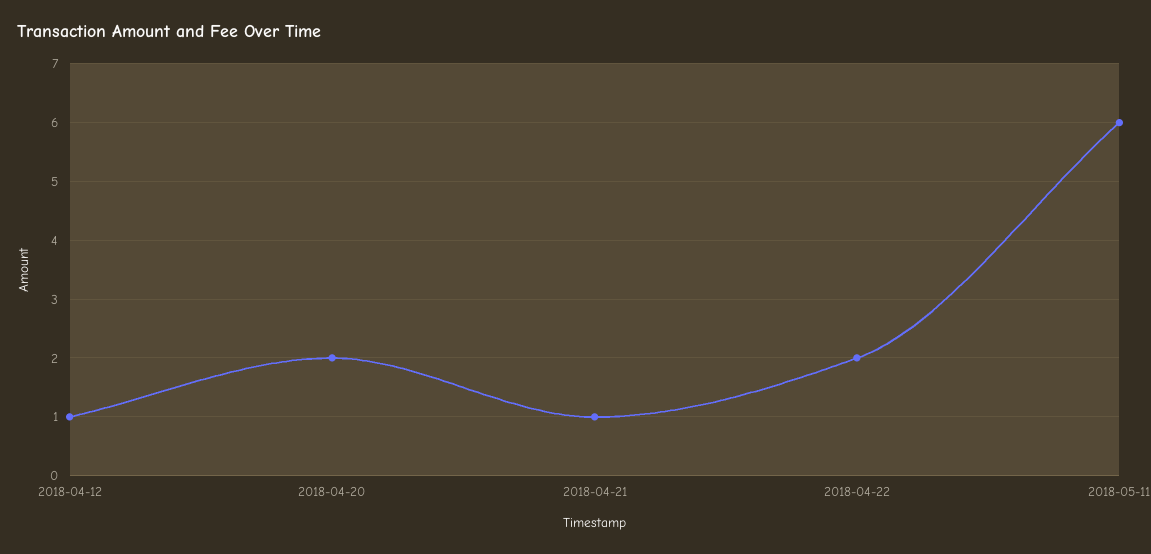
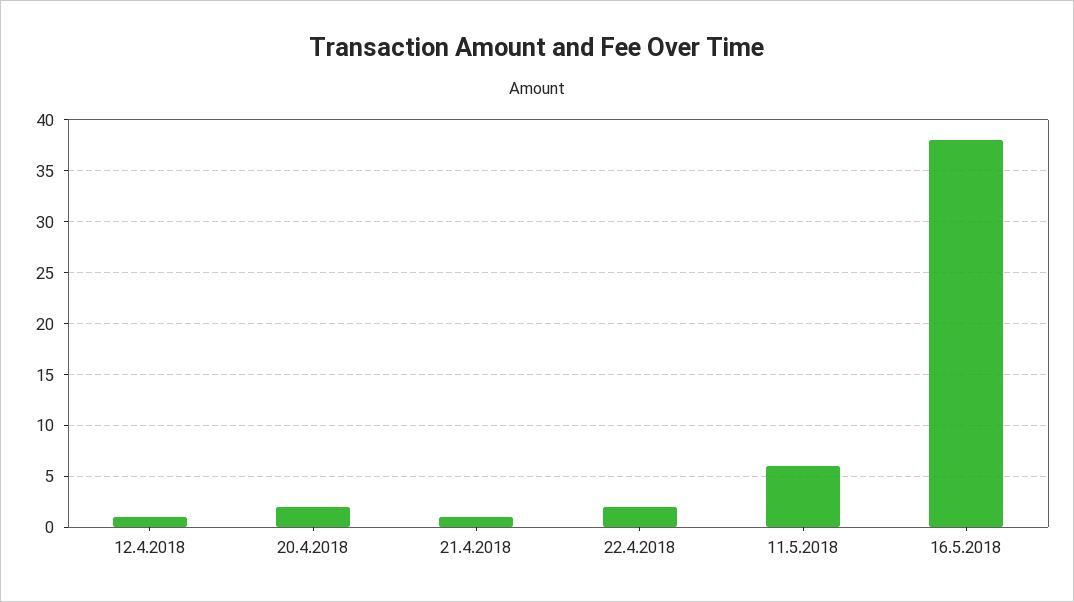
16.5.2018: none -> 38

